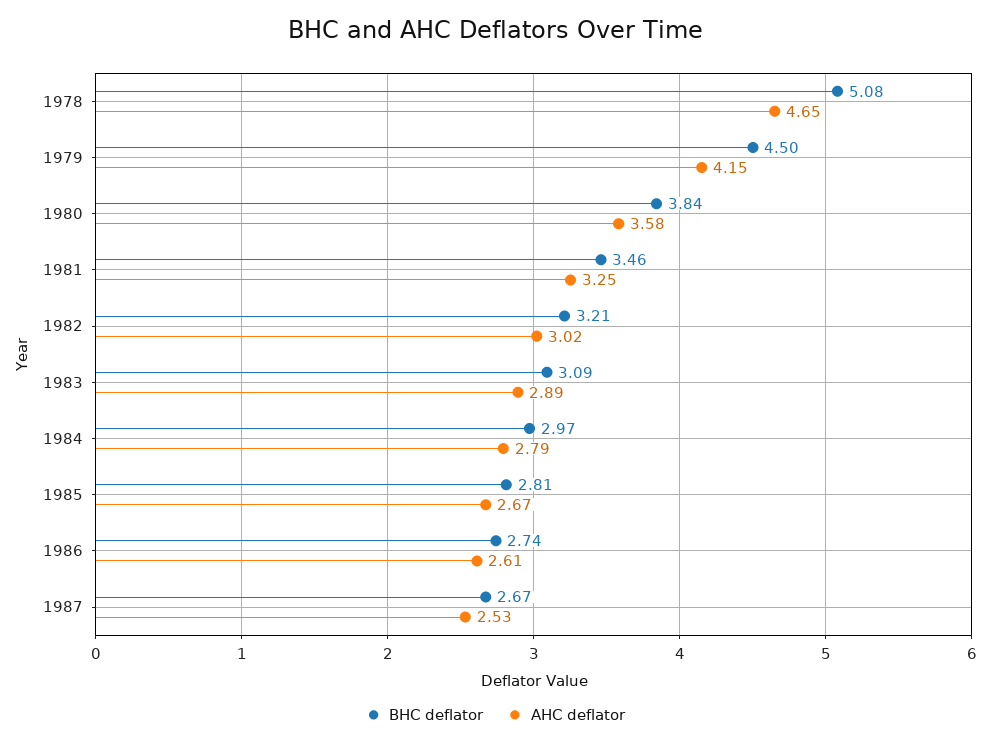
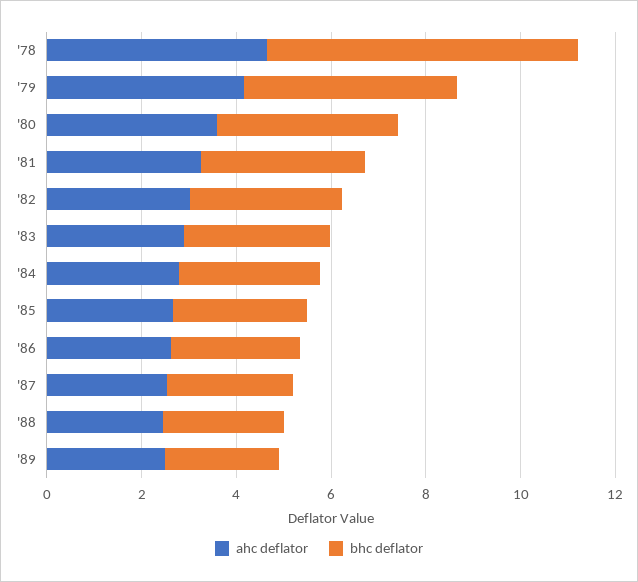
BHC deflator, 1978: 5.08 -> 6.5
AHC deflator, '88: none -> 2.5
BHC deflator, '88: none -> 2.5
AHC deflator, '89: none -> 2.5
BHC deflator, '89: none -> 2.5

